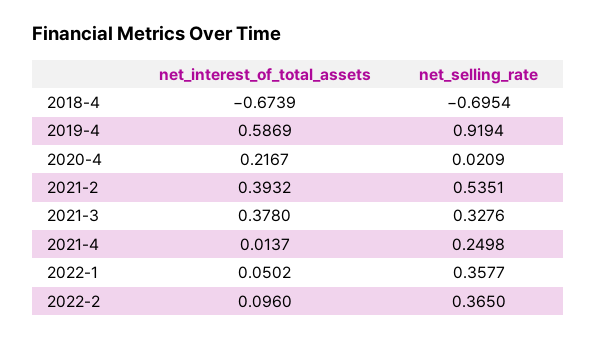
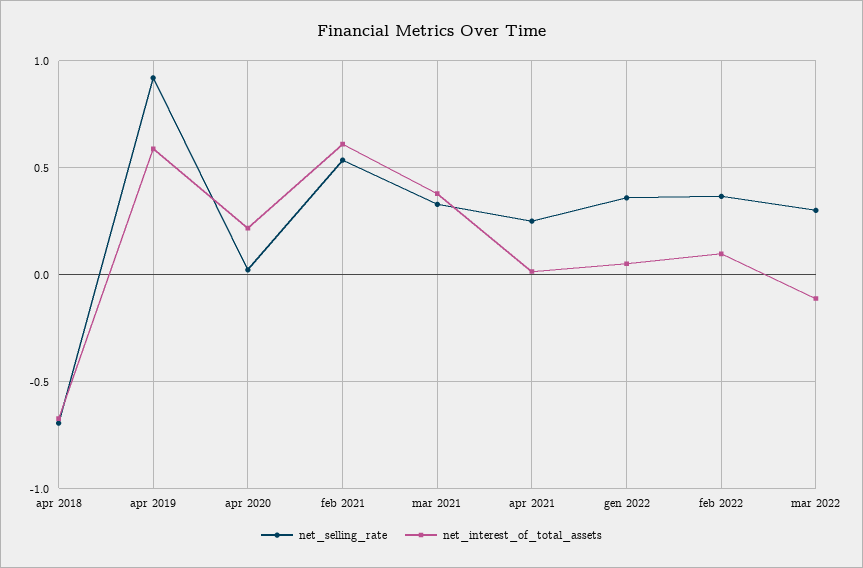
net_interest_of_total_assets, 2021-2: 0.3932 -> 0.6
net_selling_rate, mar 2022: none -> 0.3
net_interest_of_total_assets, mar 2022: none -> -0.1

